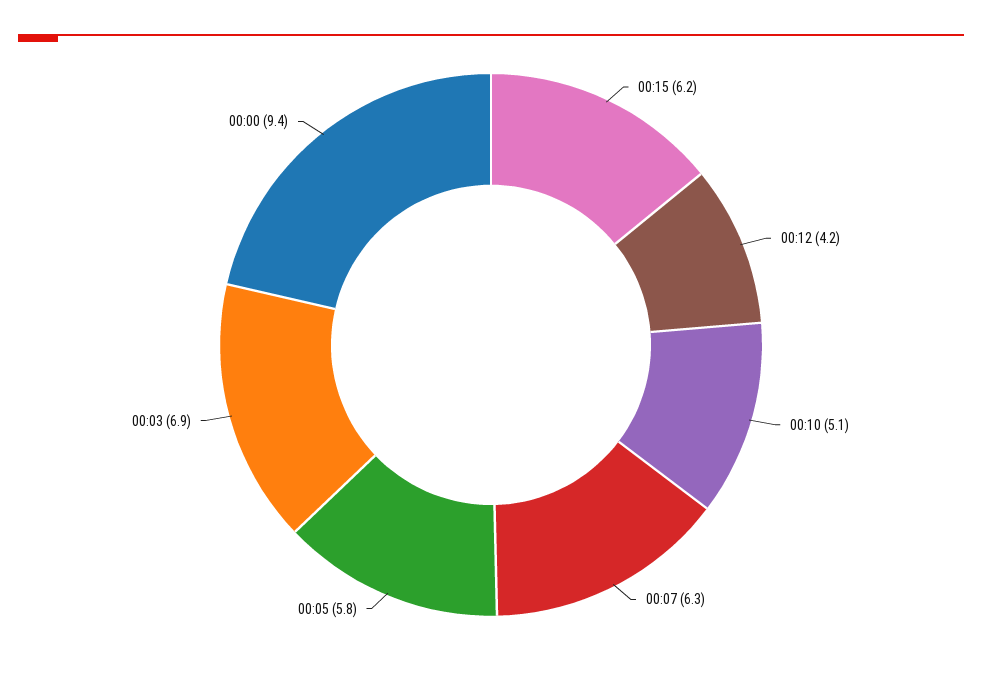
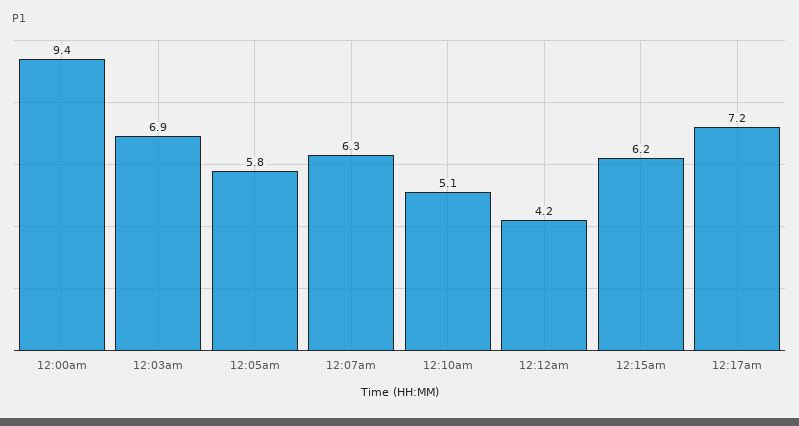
12:17am: none -> 7.2

